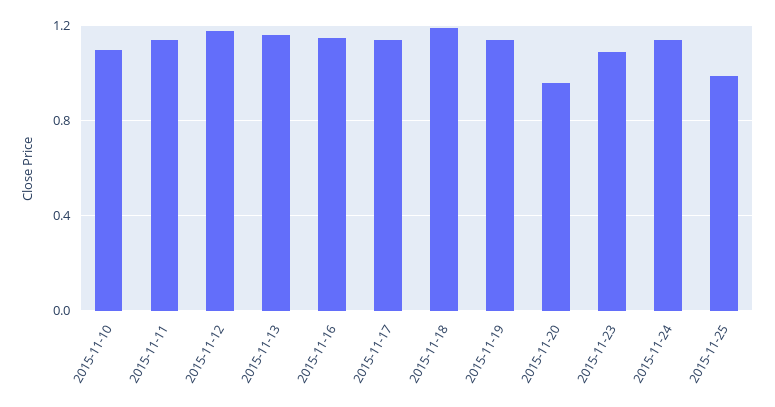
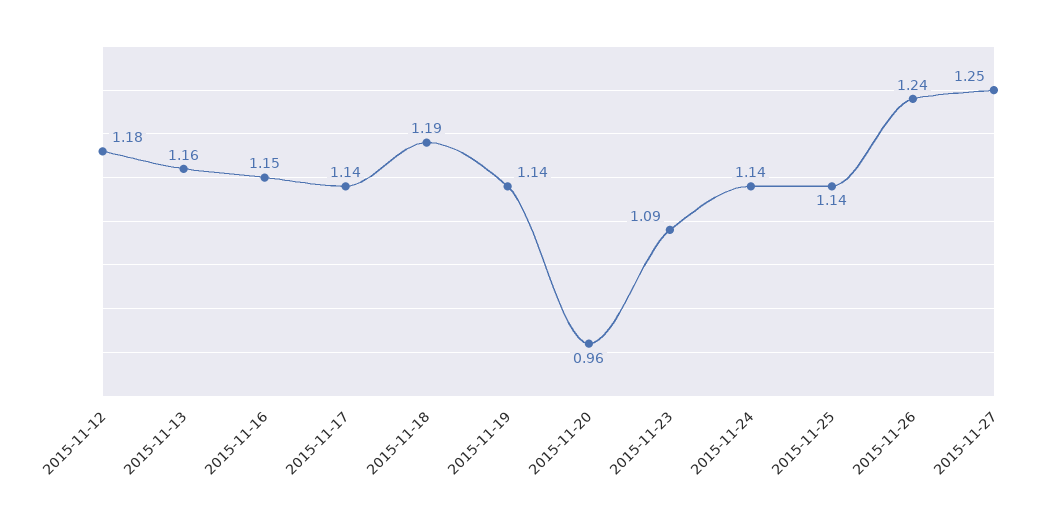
2015-11-10: 1.1 -> none
2015-11-11: 1.15 -> none
2015-11-25: 1 -> 1.14
2015-11-26: none -> 1.24
2015-11-27: none -> 1.25

